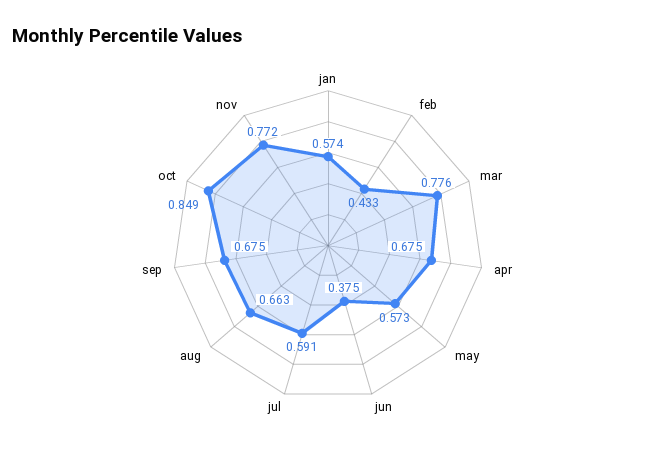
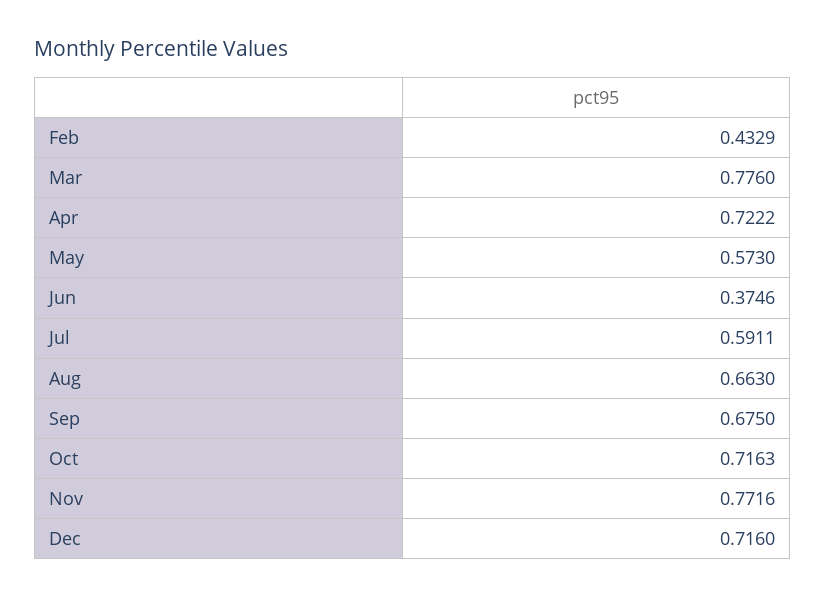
jan: 0.574 -> none
apr: 0.675 -> 0.7222
oct: 0.849 -> 0.7163
Dec: none -> 0.716

